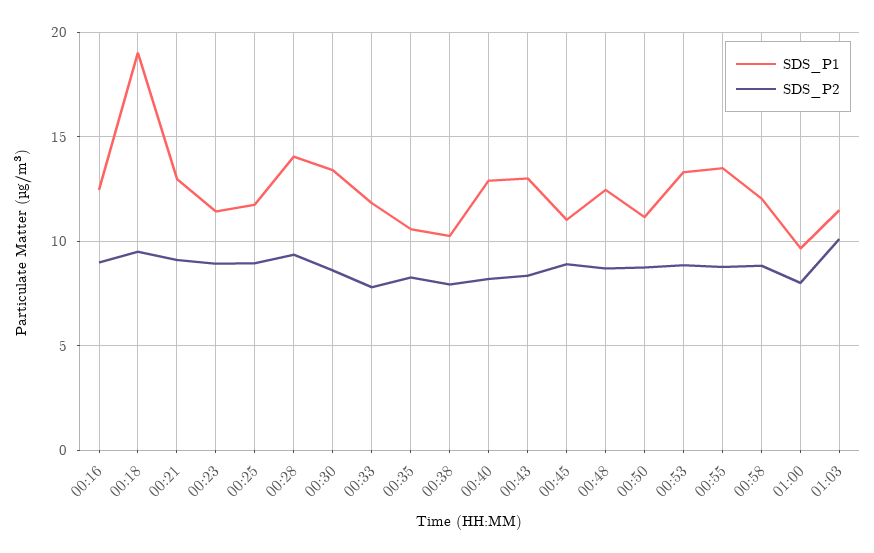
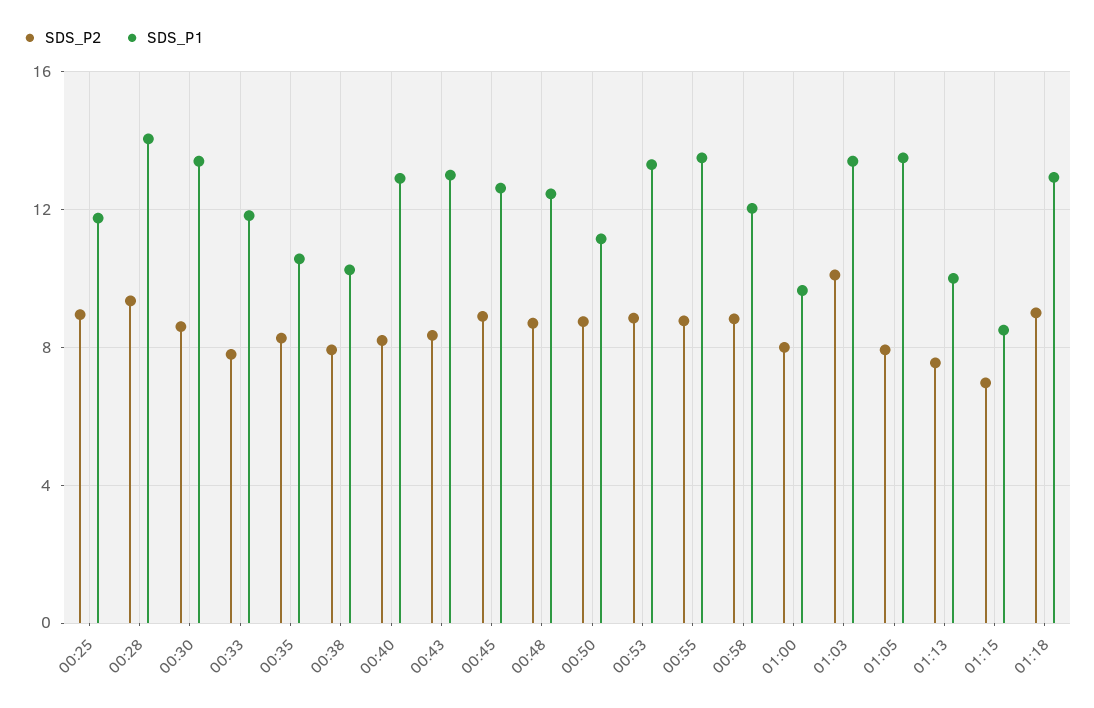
SDS_P1, 00:16: 12.5 -> none
SDS_P2, 00:16: 9 -> none
SDS_P1, 00:18: 19 -> none
SDS_P2, 00:18: 9.5 -> none
SDS_P1, 00:21: 13 -> none
SDS_P2, 00:21: 9 -> none
SDS_P1, 00:23: 11.5 -> none
SDS_P2, 00:23: 9 -> none
SDS_P1, 00:45: 11 -> 12.5
SDS_P1, 01:03: 11.5 -> 13.5
SDS_P2, 01:05: none -> 8
SDS_P1, 01:05: none -> 13.5
SDS_P2, 01:13: none -> 7.5
SDS_P1, 01:13: none -> 10
SDS_P2, 01:15: none -> 7
SDS_P1, 01:15: none -> 8.5
SDS_P2, 01:18: none -> 9
SDS_P1, 01:18: none -> 13

